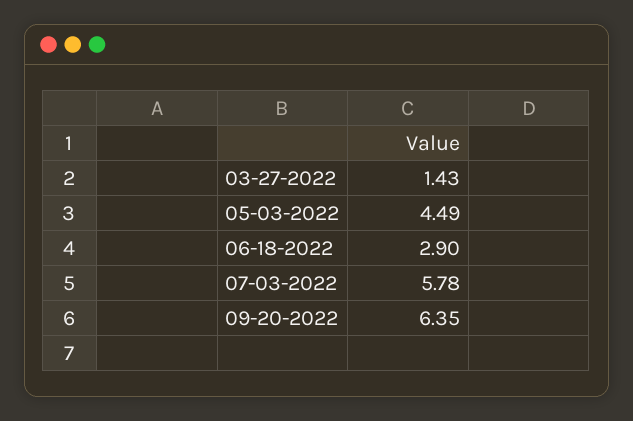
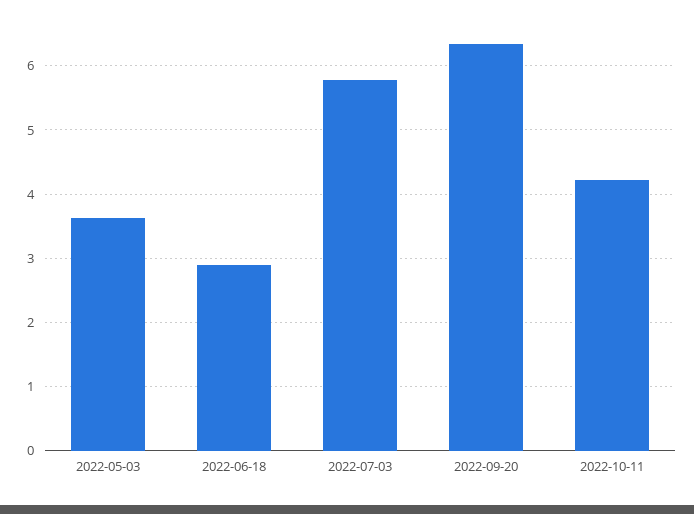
03-27-2022: 1.43 -> none
05-03-2022: 4.49 -> 3.6
2022-10-11: none -> 4.2

